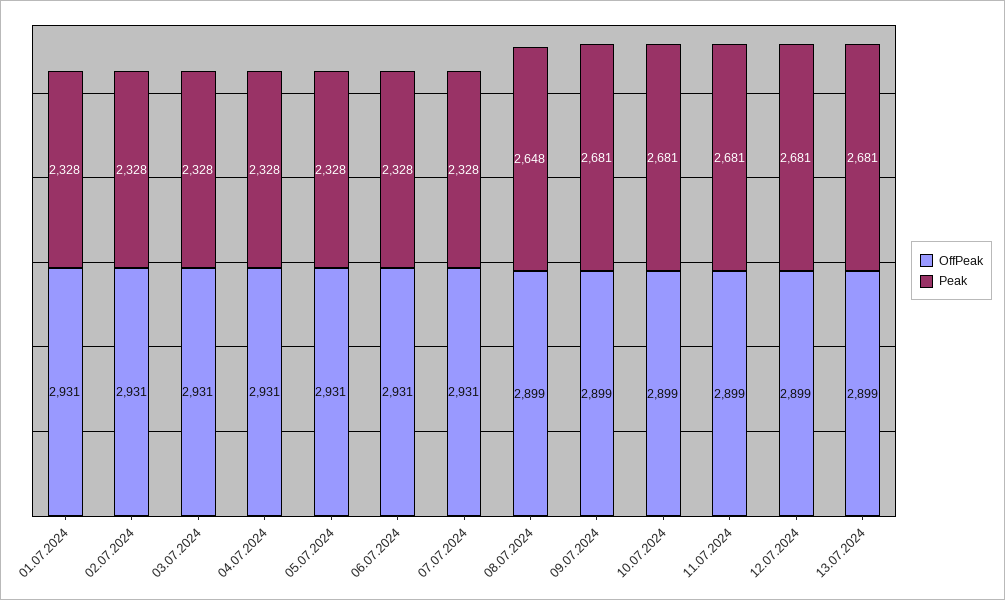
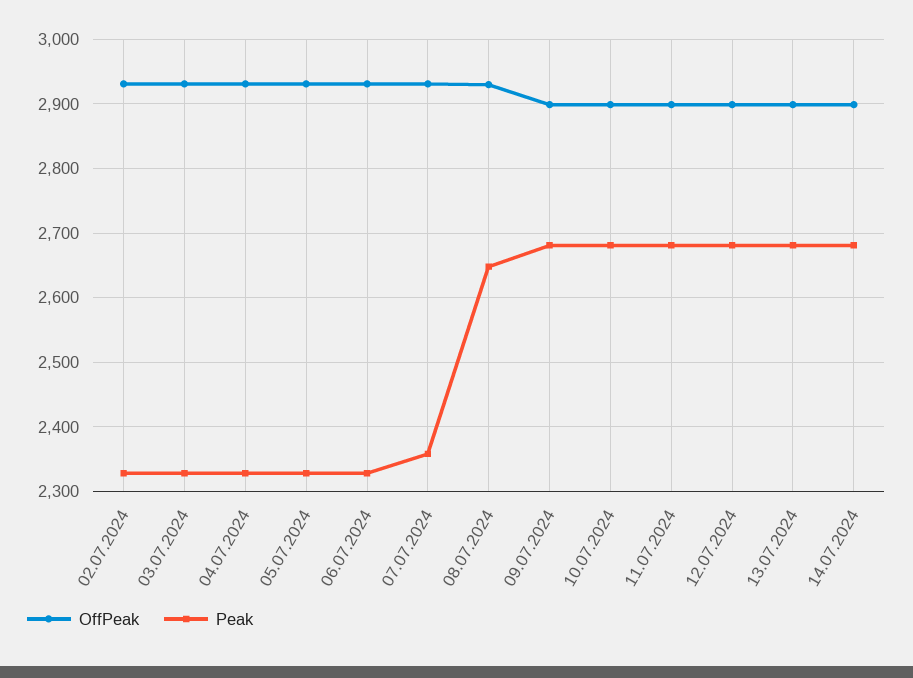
OffPeak, 01.07.2024: 2931 -> none
Peak, 01.07.2024: 2328 -> none
Peak, 07.07.2024: 2328 -> 2360
OffPeak, 08.07.2024: 2899 -> 2930
OffPeak, 14.07.2024: none -> 2900
Peak, 14.07.2024: none -> 2680

